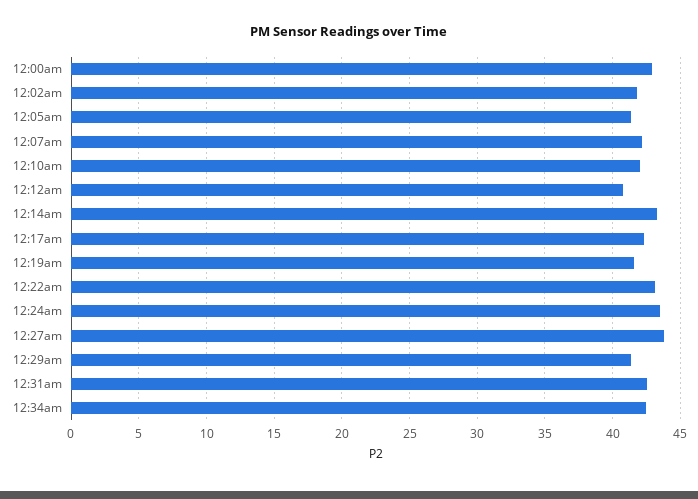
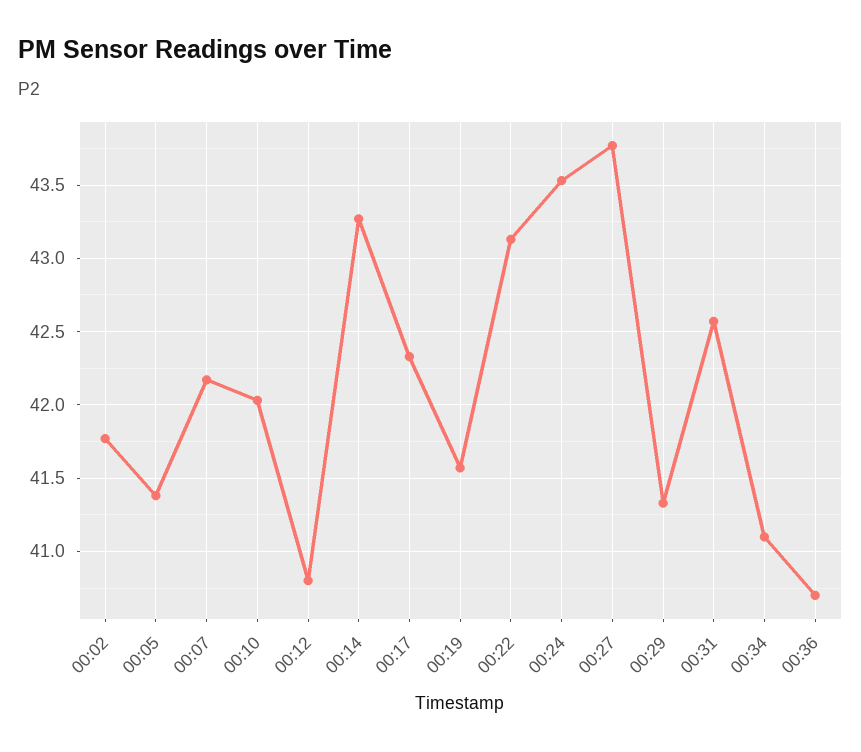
12:00am: 43 -> none
12:34am: 42.5 -> 41.1
00:36: none -> 40.7

